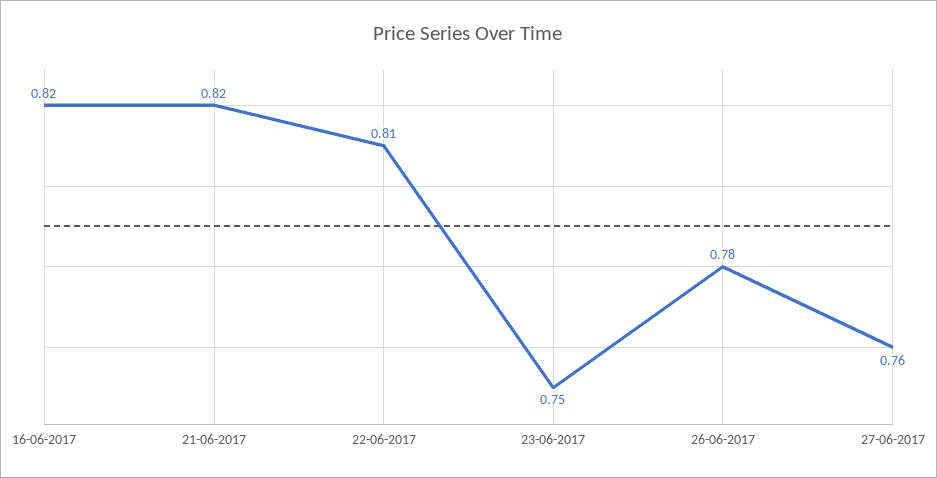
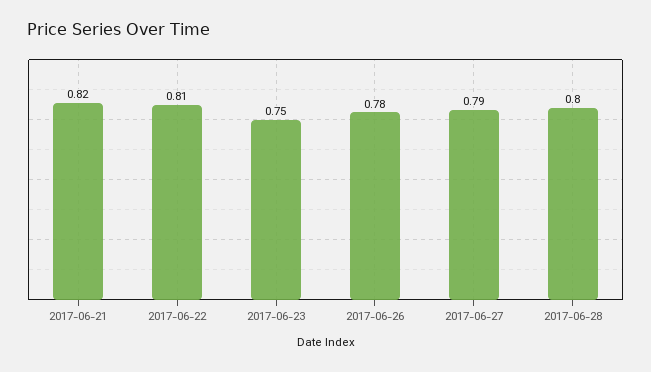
16-06-2017: 0.82 -> none
27-06-2017: 0.76 -> 0.79
2017-06-28: none -> 0.8

